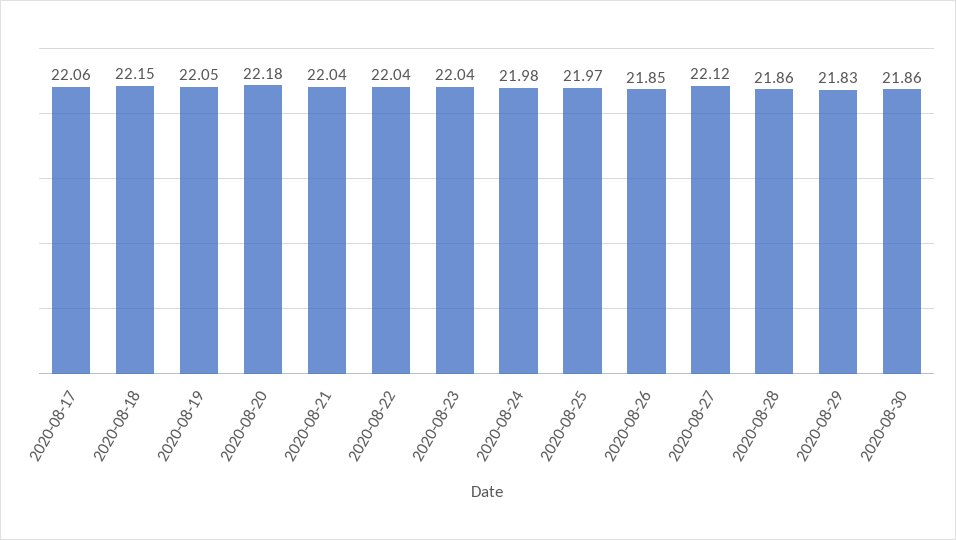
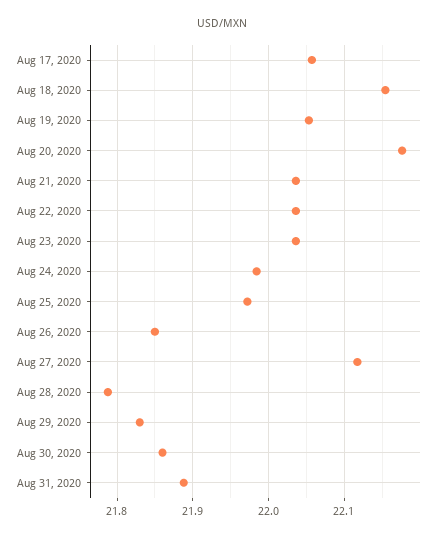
2020-08-28: 21.86 -> 21.79
Aug 31, 2020: none -> 21.89

